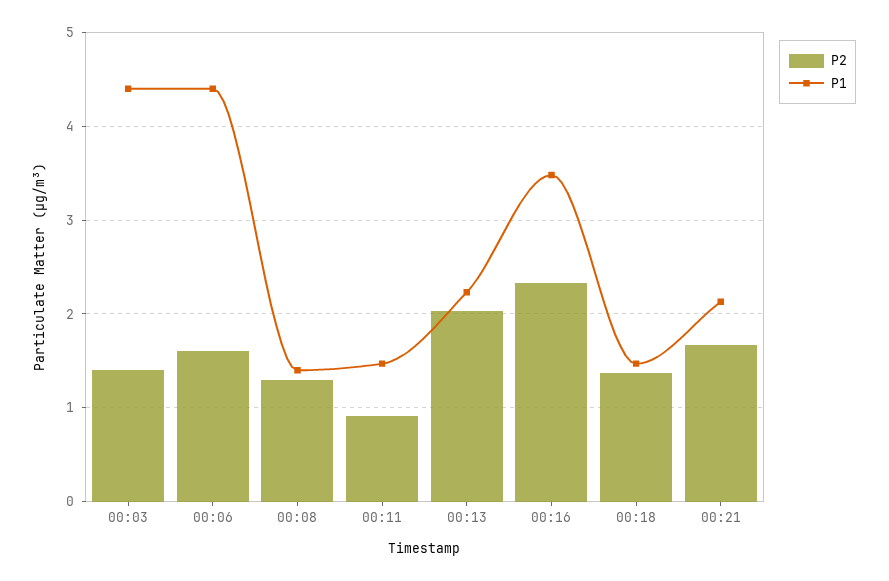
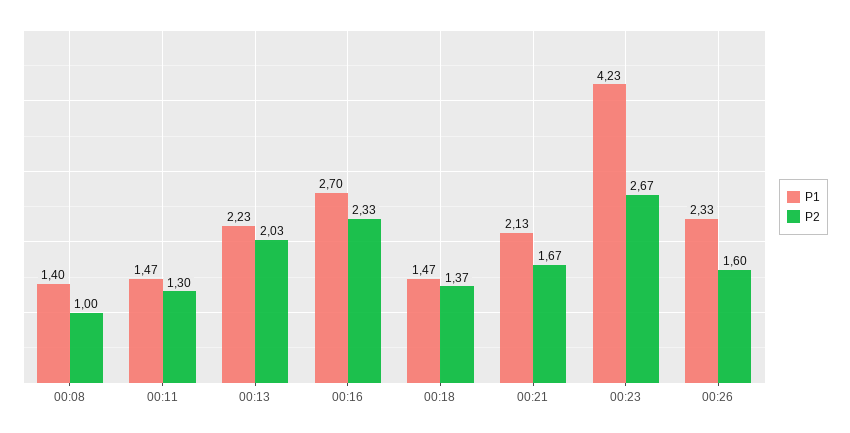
P2, 00:03: 1.4 -> none
P1, 00:03: 4.4 -> none
P2, 00:06: 1.6 -> none
P1, 00:06: 4.4 -> none
P2, 00:08: 1.3 -> 1
P2, 00:11: 0.9 -> 1.3
P1, 00:16: 3.5 -> 2.7
P1, 00:23: none -> 4.23
P2, 00:23: none -> 2.67
P1, 00:26: none -> 2.33
P2, 00:26: none -> 1.6

